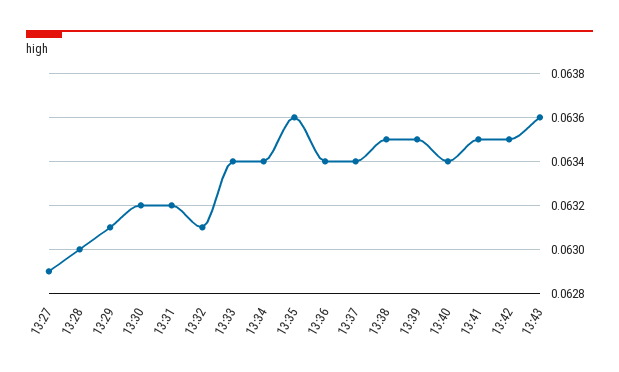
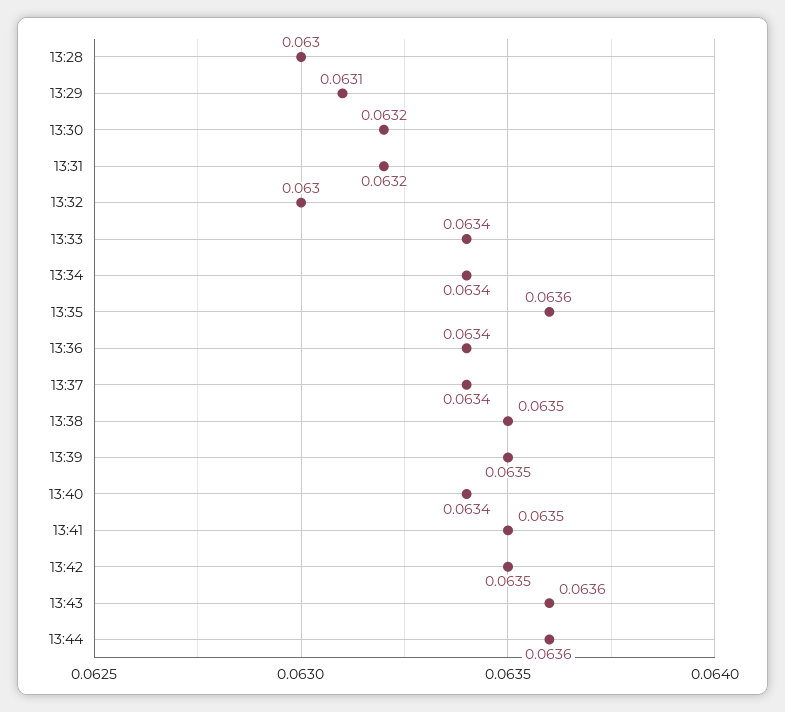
13:27: 0.0629 -> none
13:32: 0.0631 -> 0.063
13:44: none -> 0.0636

